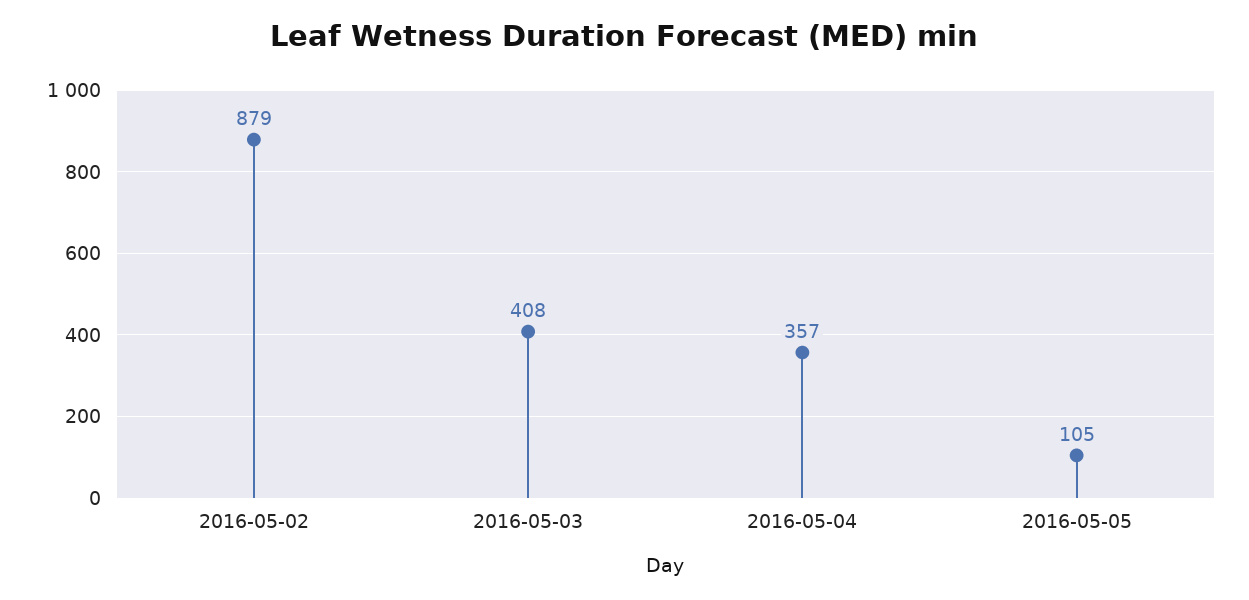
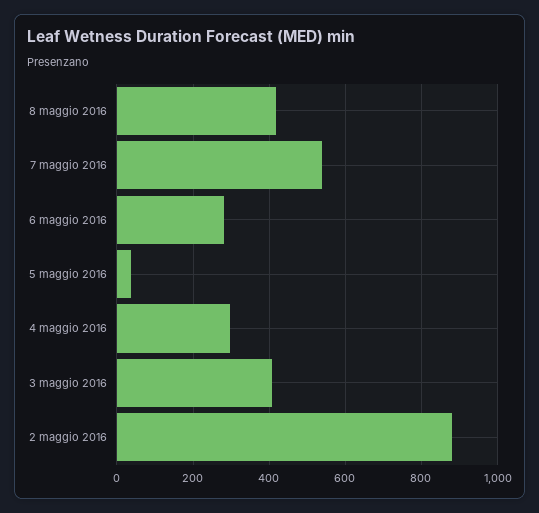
2016-05-04: 357 -> 300
2016-05-05: 105 -> 40
8 maggio 2016: none -> 420
7 maggio 2016: none -> 540
6 maggio 2016: none -> 280

